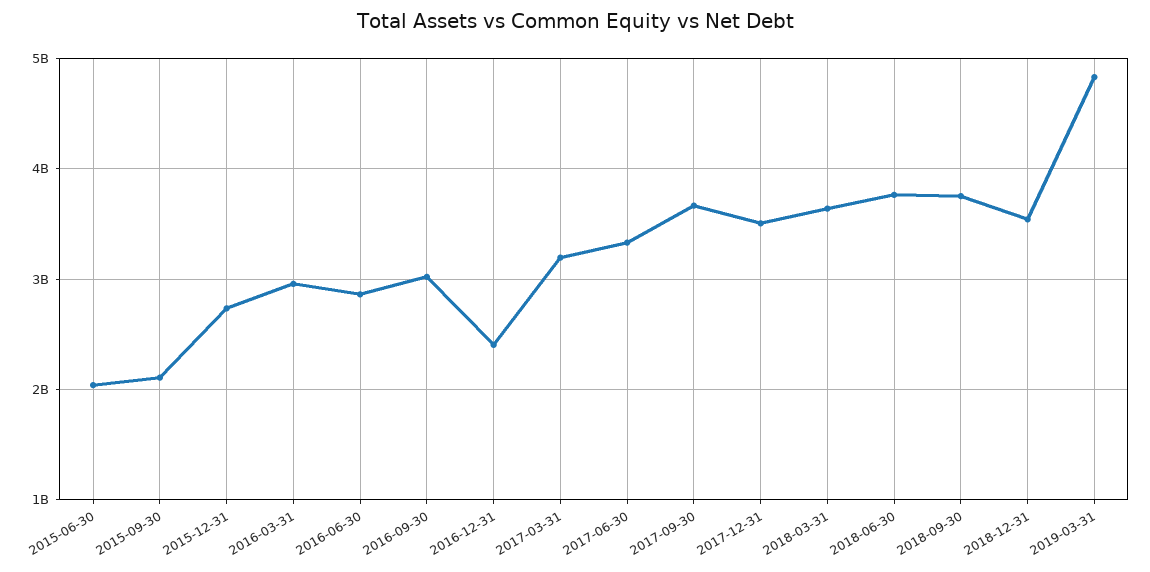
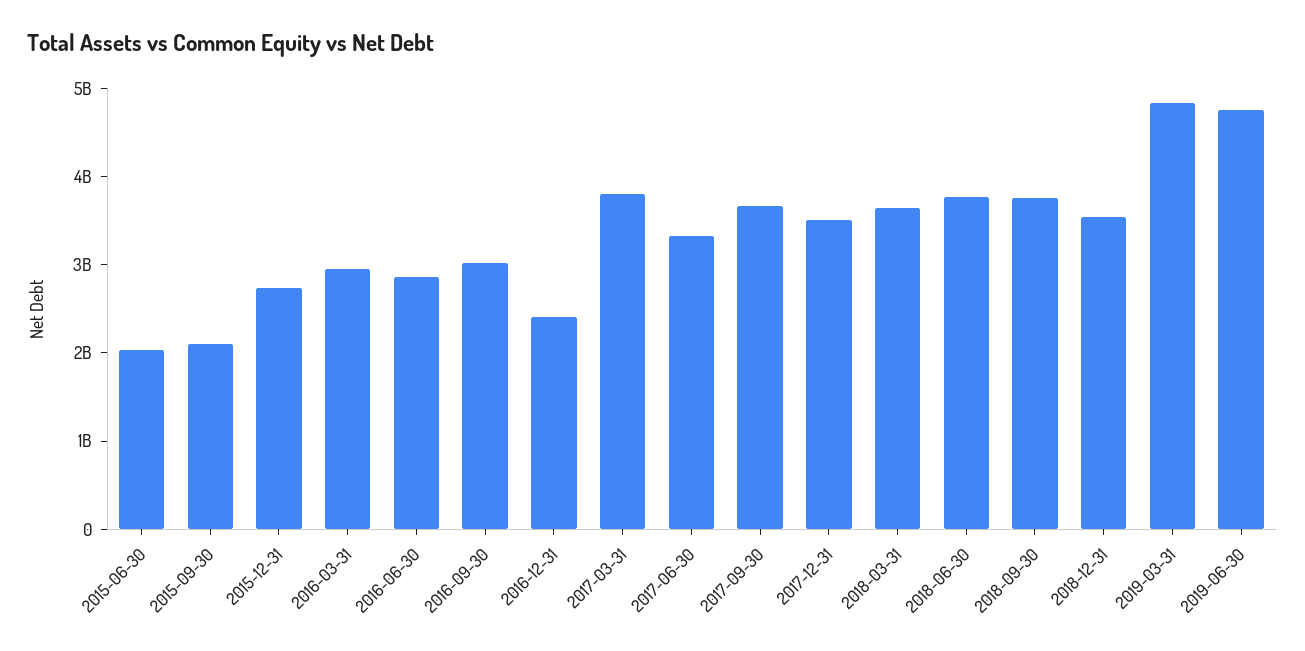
2017-03-31: 3200000000 -> 3800000000
2019-06-30: none -> 4800000000

